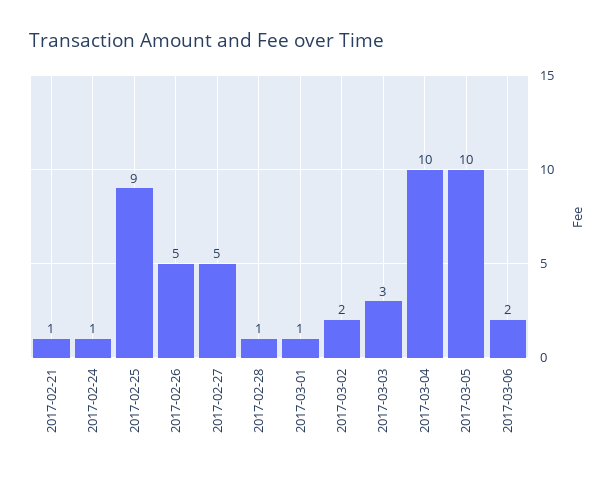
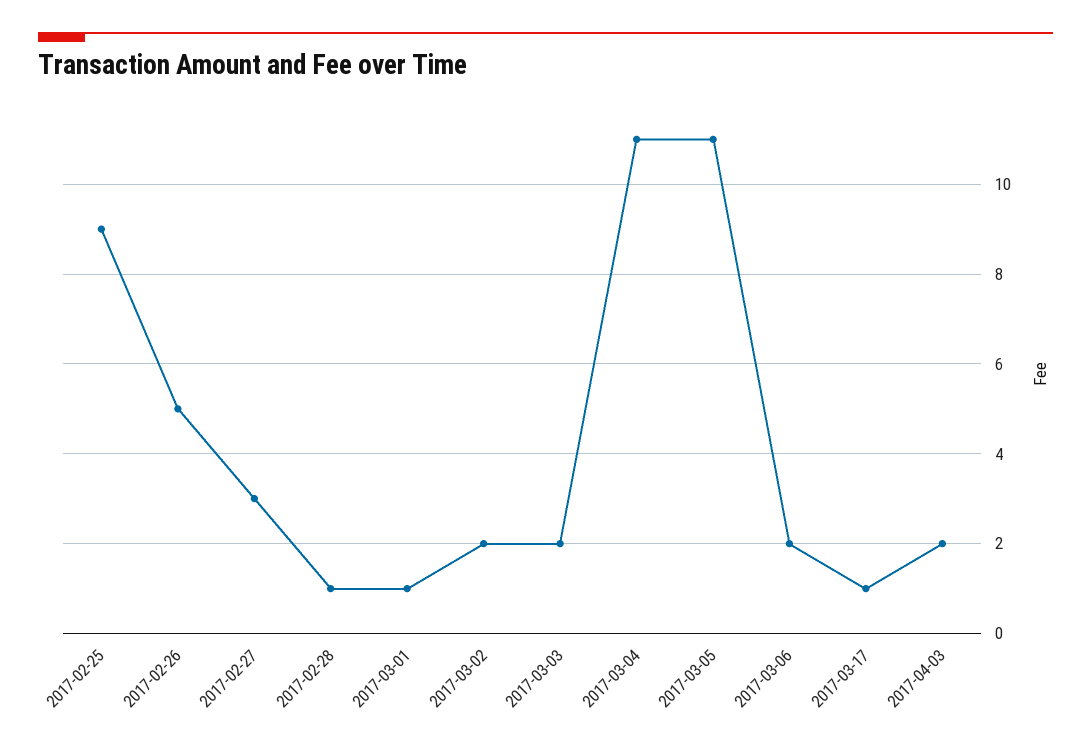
2017-02-21: 1 -> none
2017-02-24: 1 -> none
2017-02-27: 5 -> 3
2017-03-03: 3 -> 2
2017-03-04: 10 -> 11
2017-03-05: 10 -> 11
2017-03-17: none -> 1
2017-04-03: none -> 2

